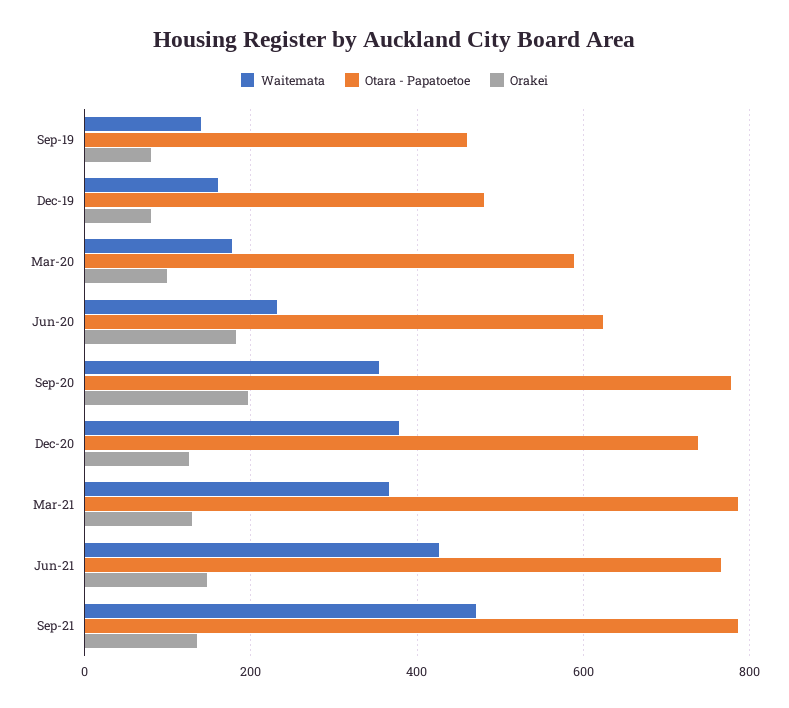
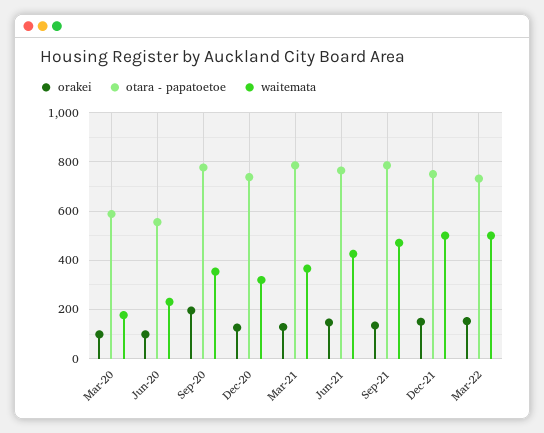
Waitemata, Sep-19: 140 -> none
Otara - Papatoetoe, Sep-19: 460 -> none
Orakei, Sep-19: 80 -> none
Waitemata, Dec-19: 160 -> none
Otara - Papatoetoe, Dec-19: 480 -> none
Orakei, Dec-19: 80 -> none
Otara - Papatoetoe, Jun-20: 620 -> 550
Orakei, Jun-20: 180 -> 100
Waitemata, Dec-20: 380 -> 325
Orakei, Dec-21: none -> 150
Otara - Papatoetoe, Dec-21: none -> 750
Waitemata, Dec-21: none -> 500
Orakei, Mar-22: none -> 150
Otara - Papatoetoe, Mar-22: none -> 725
Waitemata, Mar-22: none -> 500

